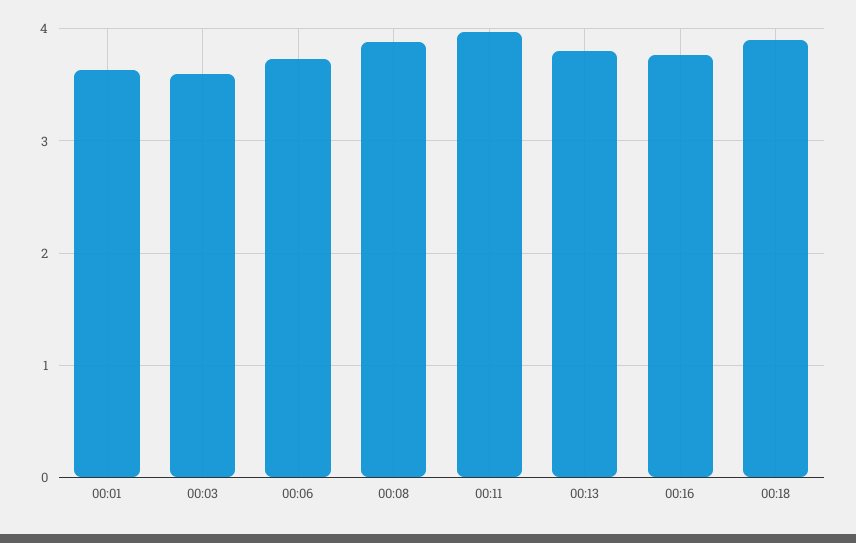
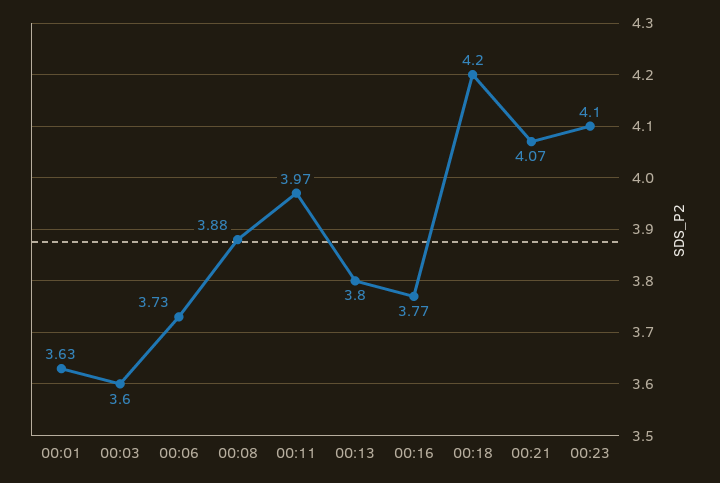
00:18: 3.9 -> 4.2
00:21: none -> 4.07
00:23: none -> 4.1

